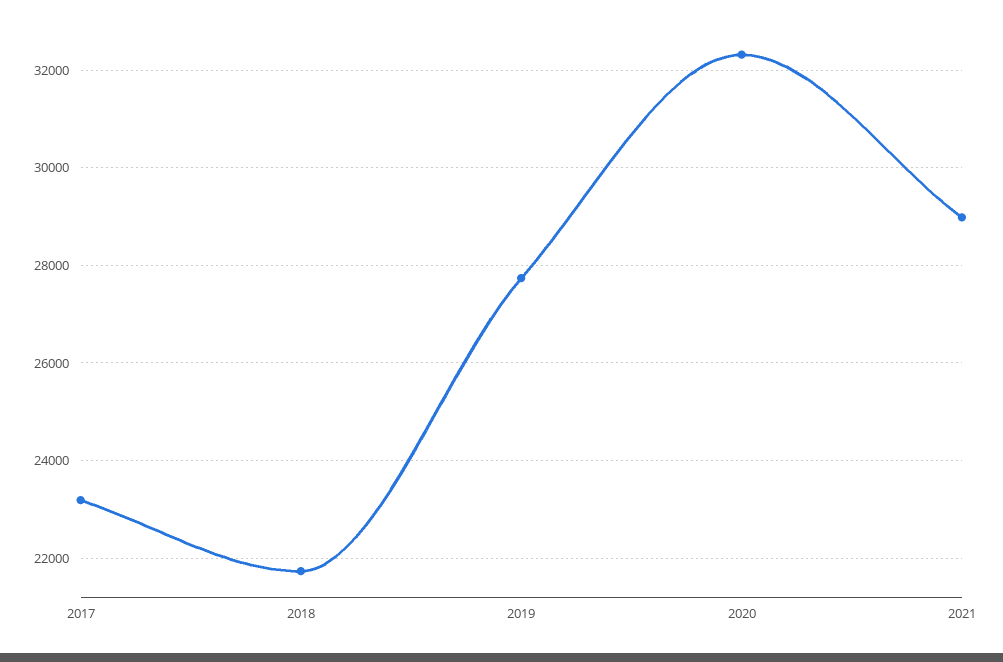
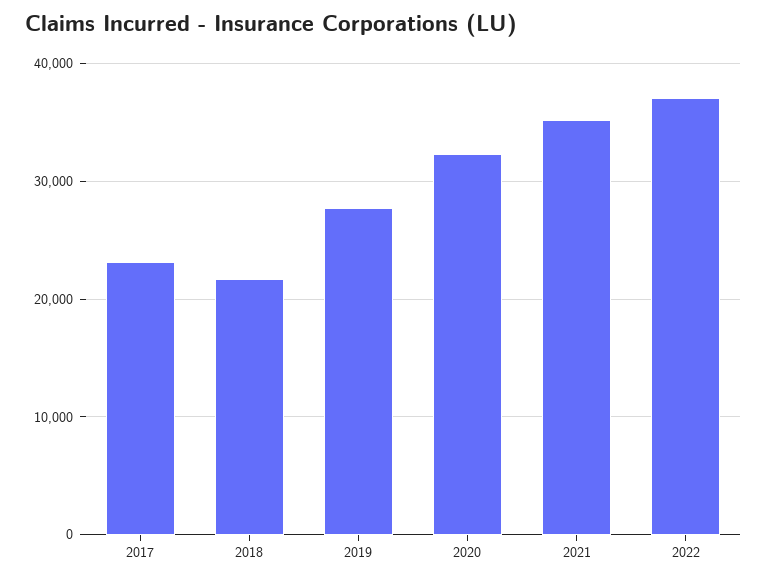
2021: 29000 -> 35000
2022: none -> 37000

